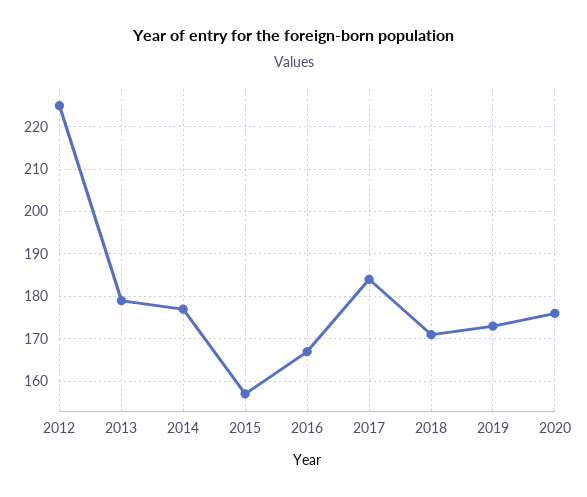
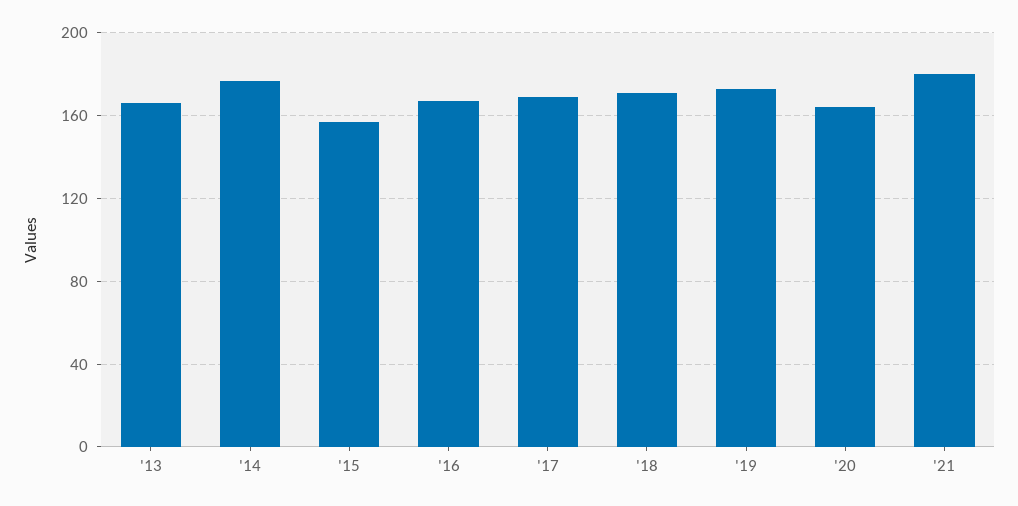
2012: 225 -> none
2013: 180 -> 165
2017: 185 -> 170
2020: 175 -> 165
'21: none -> 180

